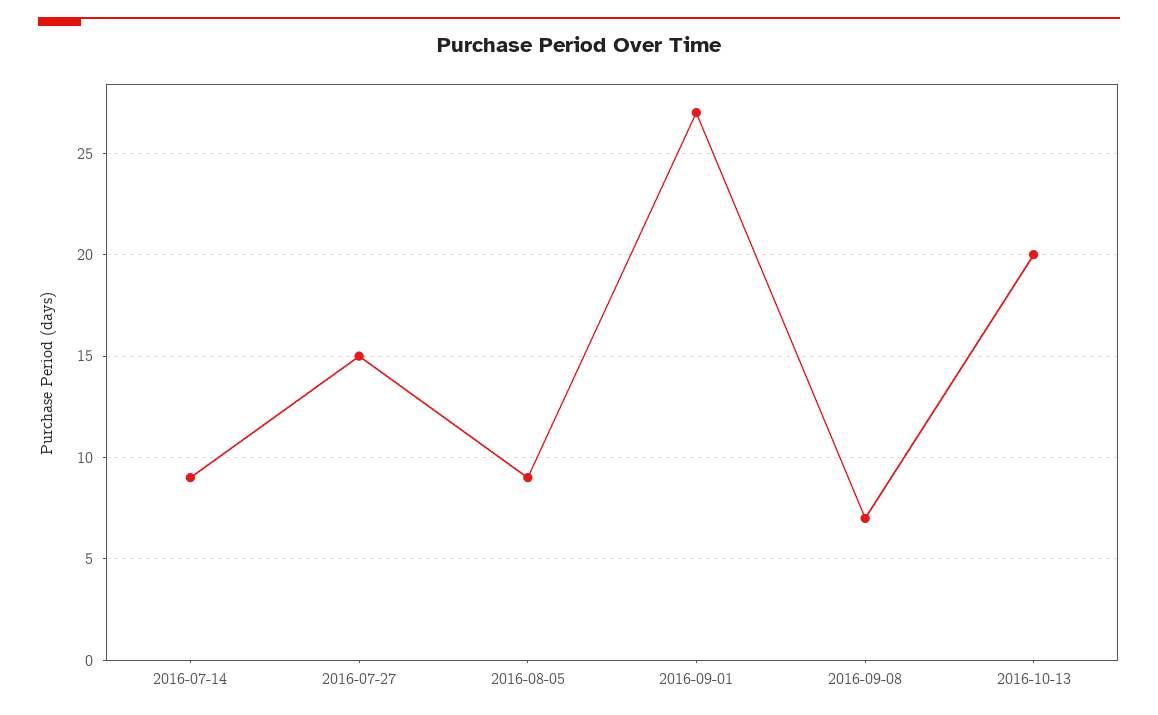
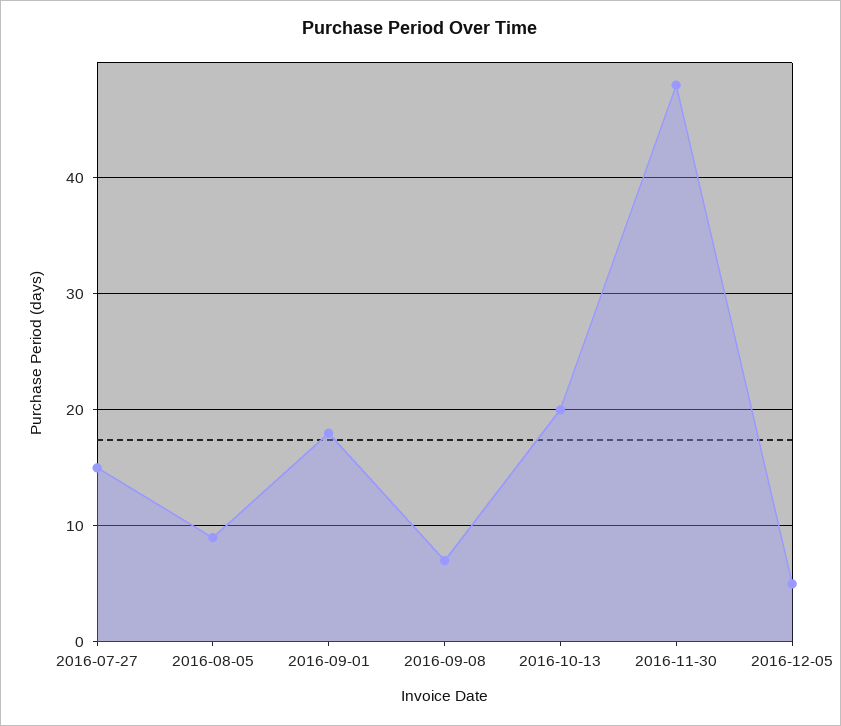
2016-07-14: 9 -> none
2016-09-01: 27 -> 18
2016-11-30: none -> 48
2016-12-05: none -> 5

